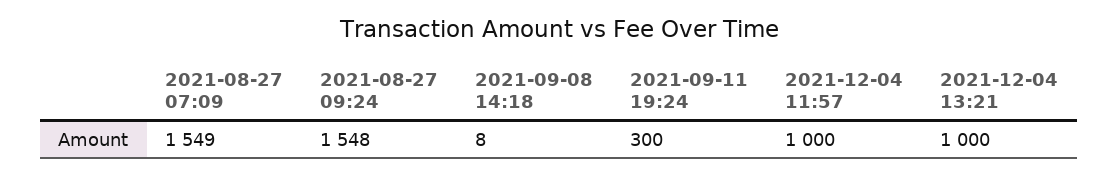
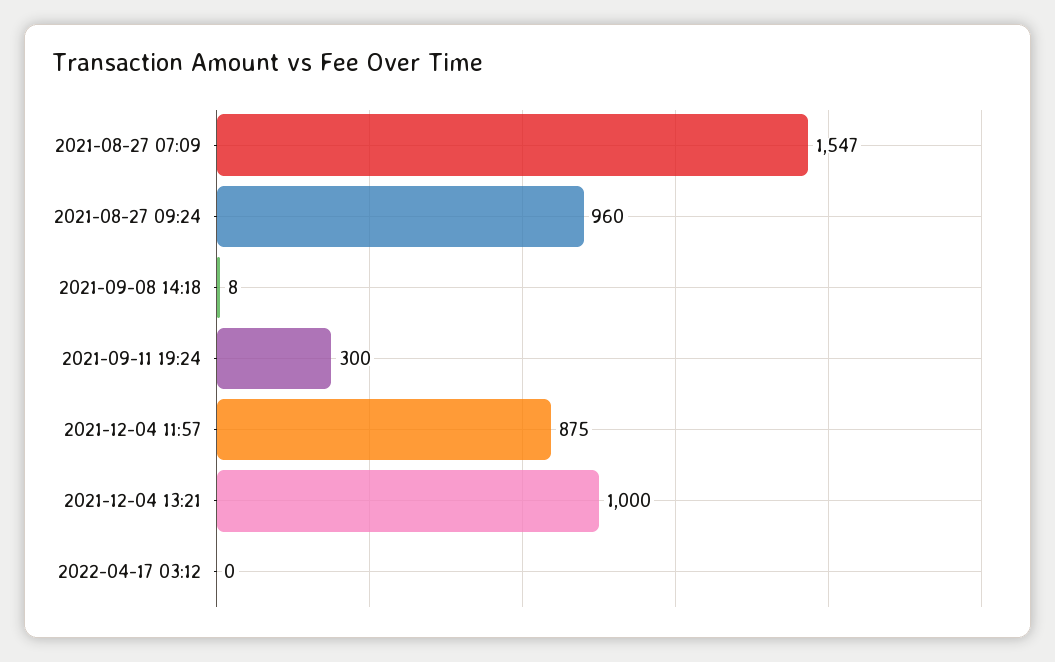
2021-08-27 07:09: 1549 -> 1547
2021-08-27 09:24: 1548 -> 960
2021-12-04 11:57: 1000 -> 875
2022-04-17 03:12: none -> 0

